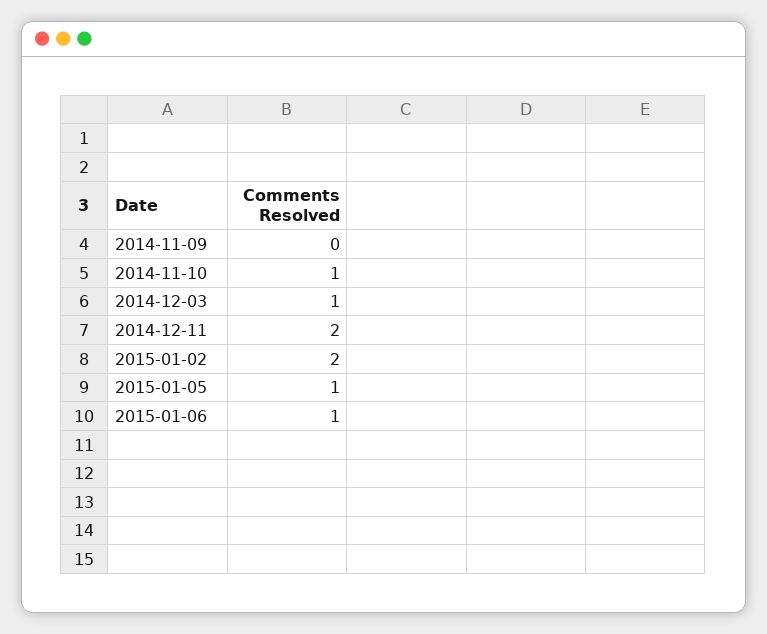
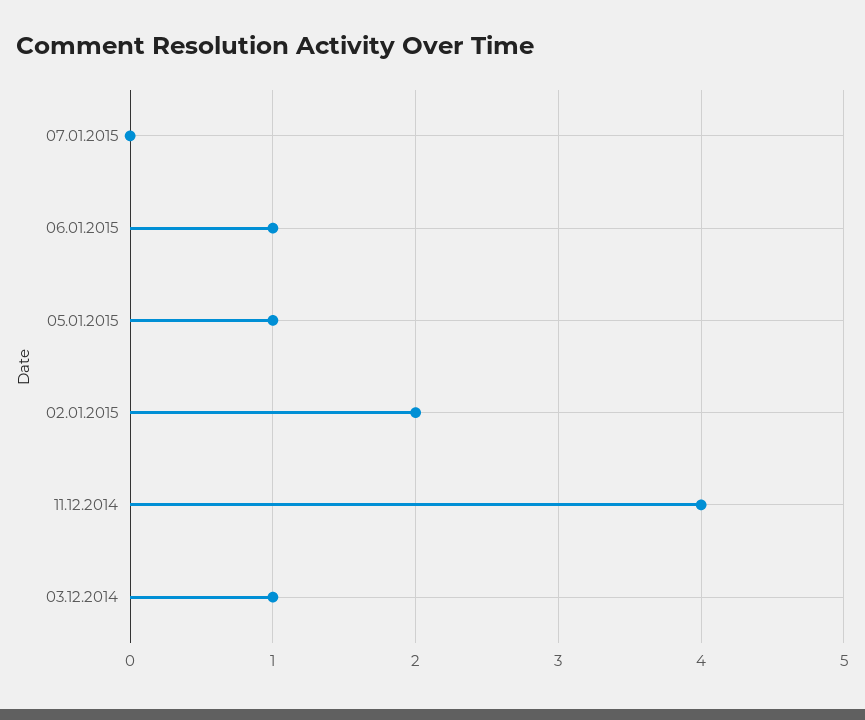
2014-11-09: 0 -> none
2014-11-10: 1 -> none
2014-12-11: 2 -> 4
07.01.2015: none -> 0

